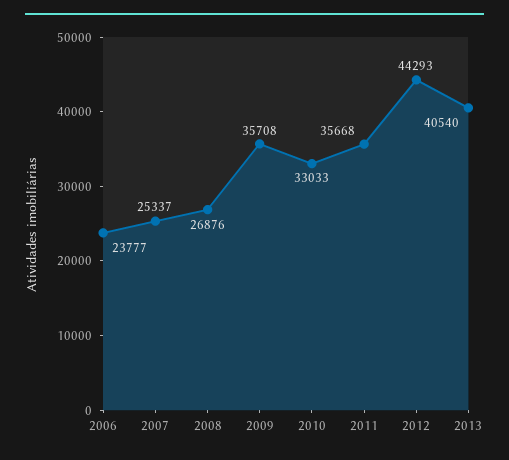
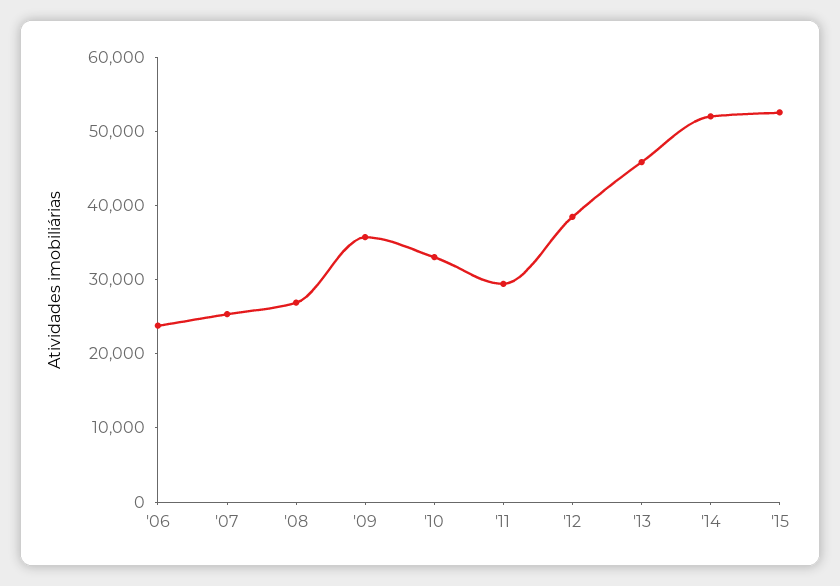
2011: 35668 -> 30000
2012: 44293 -> 38000
2013: 40540 -> 46000
'14: none -> 52000
'15: none -> 52000

